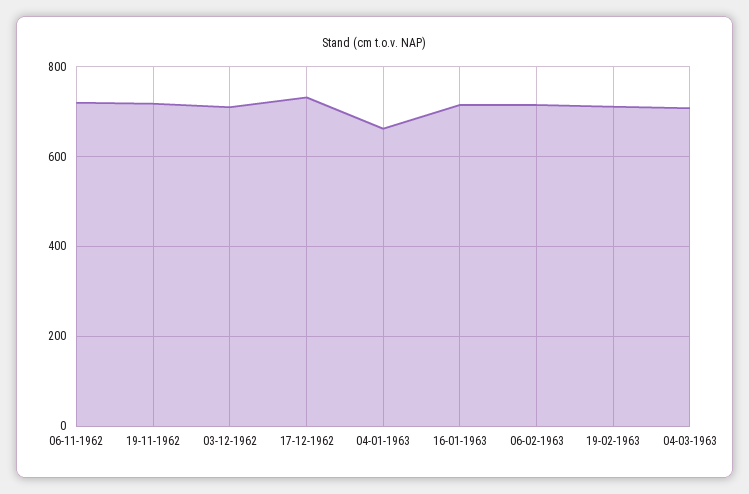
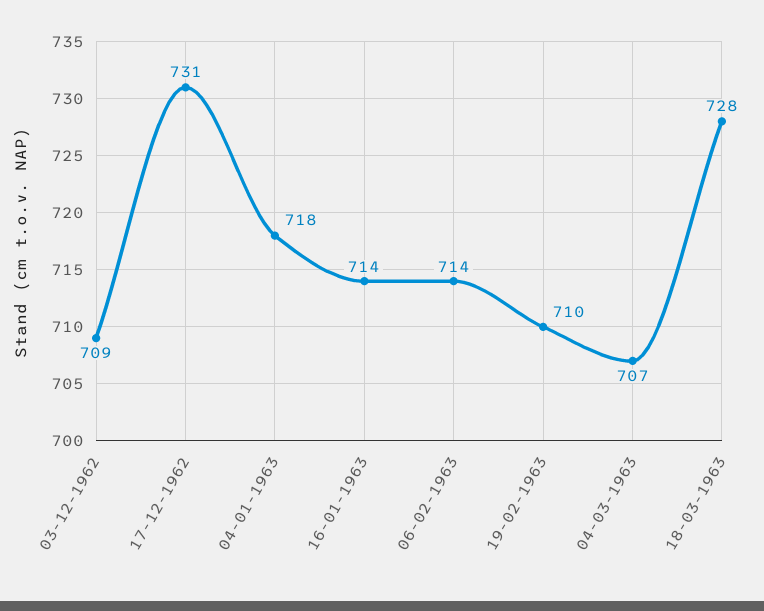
06-11-1962: 720 -> none
19-11-1962: 720 -> none
04-01-1963: 660 -> 718
18-03-1963: none -> 728

